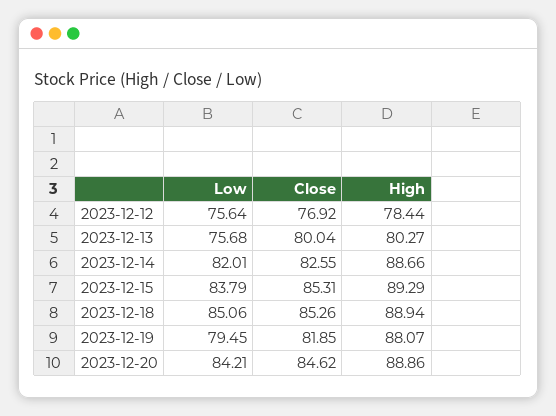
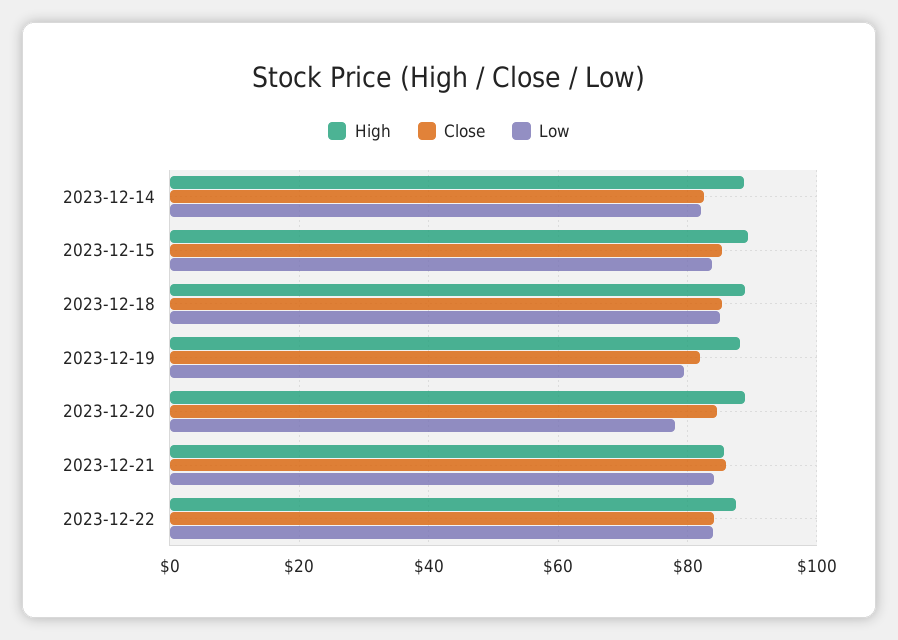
Low, 2023-12-12: 75.64 -> none
Close, 2023-12-12: 76.92 -> none
High, 2023-12-12: 78.44 -> none
Low, 2023-12-13: 75.68 -> none
Close, 2023-12-13: 80.04 -> none
High, 2023-12-13: 80.27 -> none
Low, 2023-12-20: 84.21 -> 78
High, 2023-12-21: none -> 86
Close, 2023-12-21: none -> 86
Low, 2023-12-21: none -> 84
High, 2023-12-22: none -> 88
Close, 2023-12-22: none -> 84
Low, 2023-12-22: none -> 84

